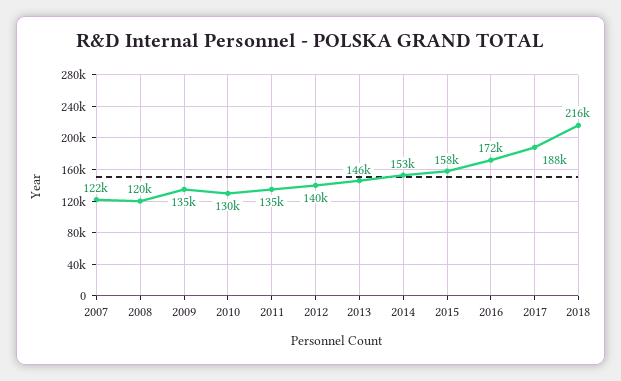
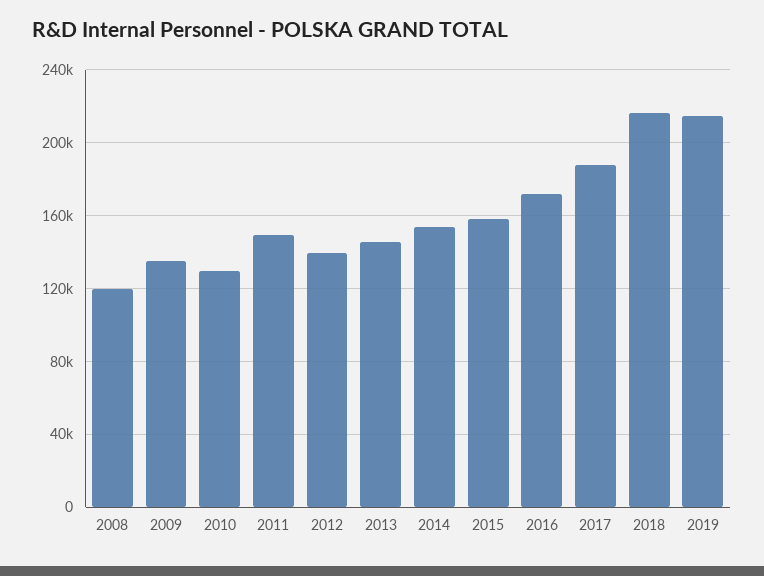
2007: 122000 -> none
2011: 135000 -> 150000
2019: none -> 215000

